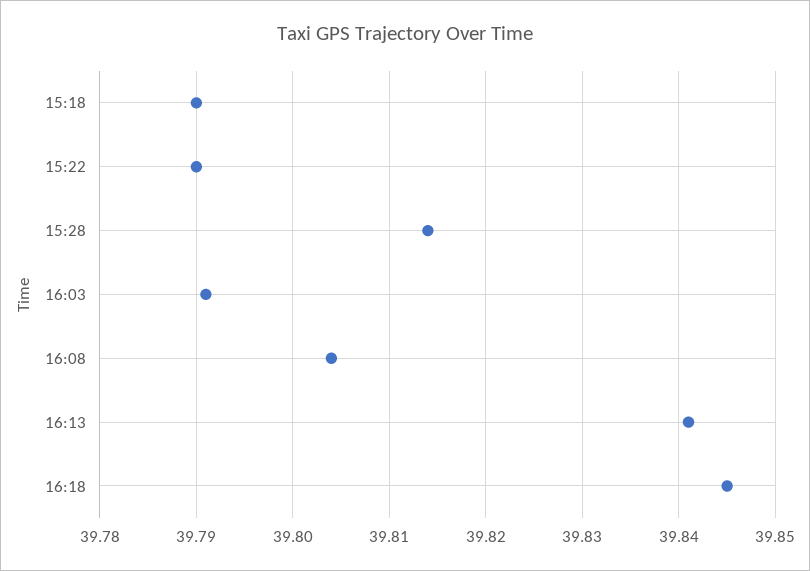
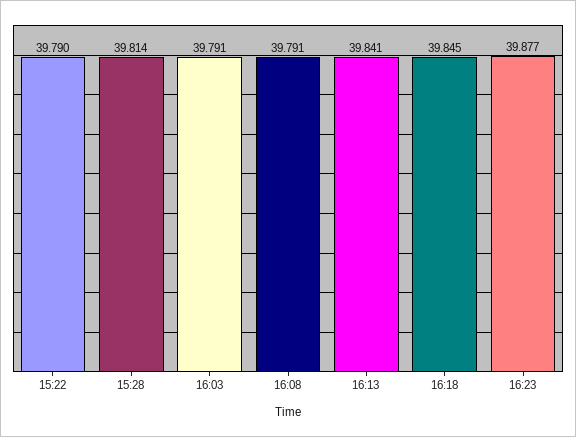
15:18: 39.79 -> none
16:08: 39.804 -> 39.791
16:23: none -> 39.877

